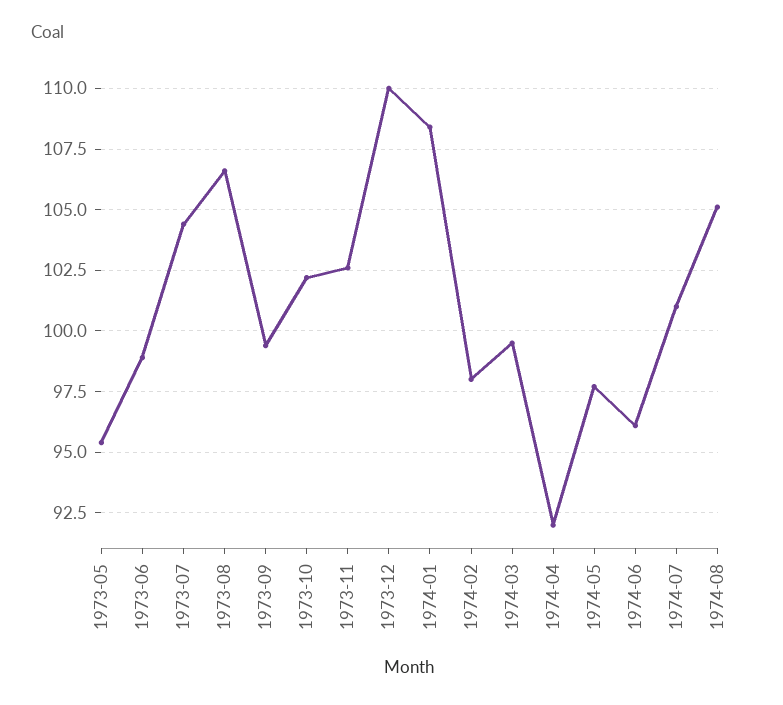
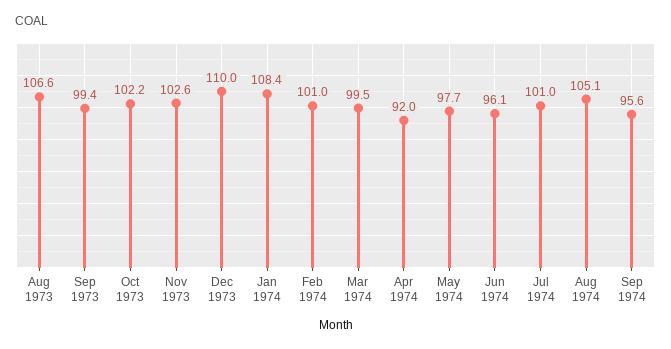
1973-05: 95.5 -> none
1973-06: 99 -> none
1973-07: 104.5 -> none
1974-02: 98 -> 101
Sep 1974: none -> 95.6

